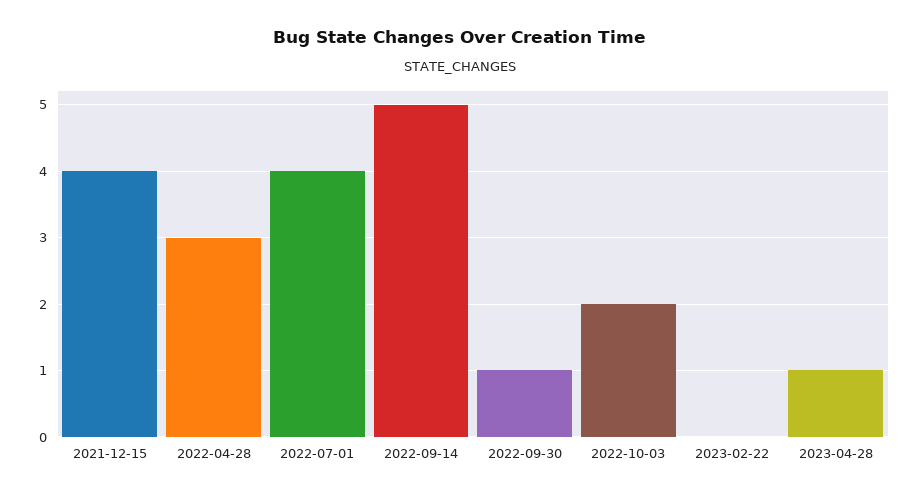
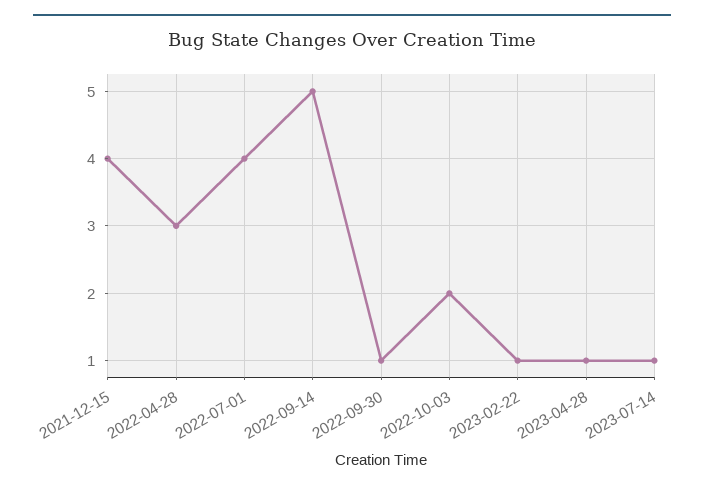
2023-02-22: 0 -> 1
2023-07-14: none -> 1

